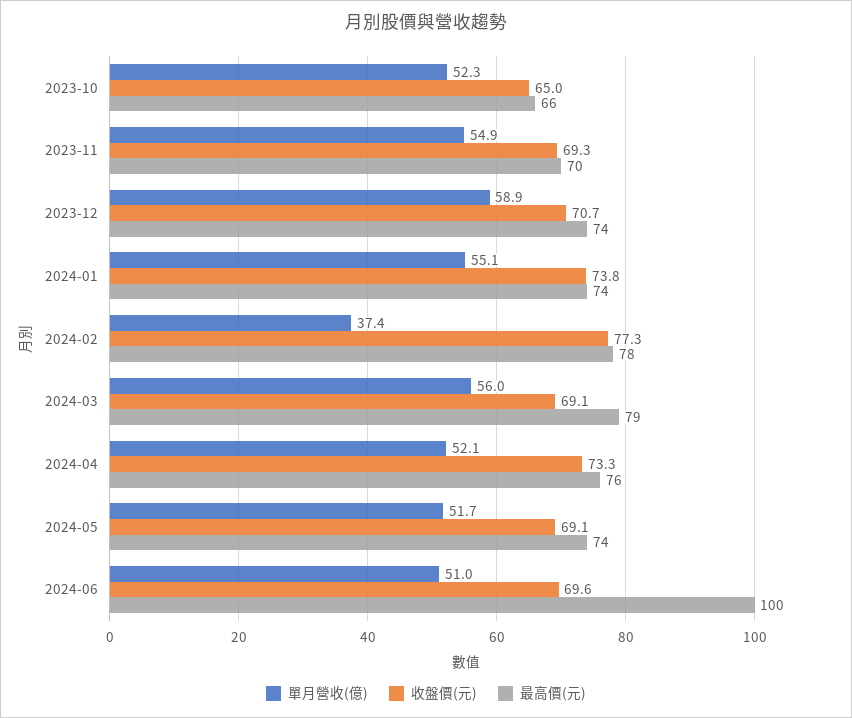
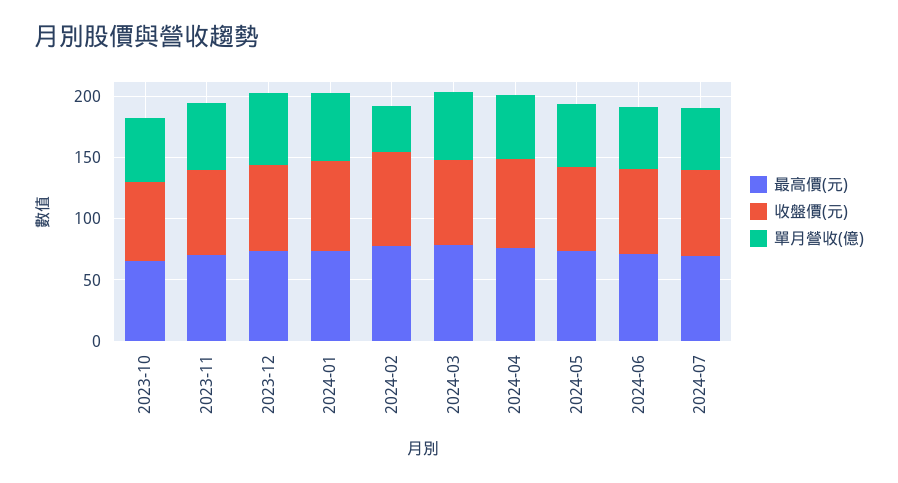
最高價(元), 2024-06: 100 -> 70
最高價(元), 2024-07: none -> 70
收盤價(元), 2024-07: none -> 70
單月營收(億), 2024-07: none -> 50

